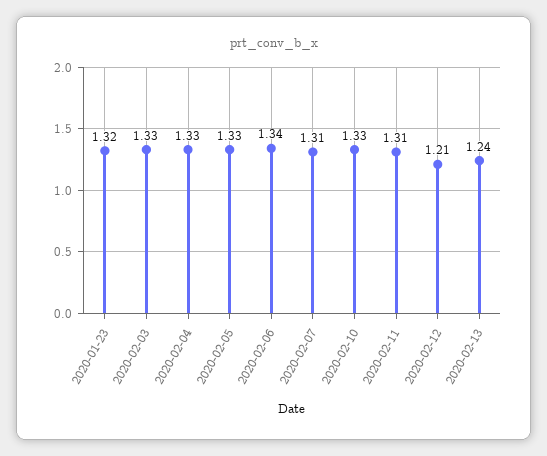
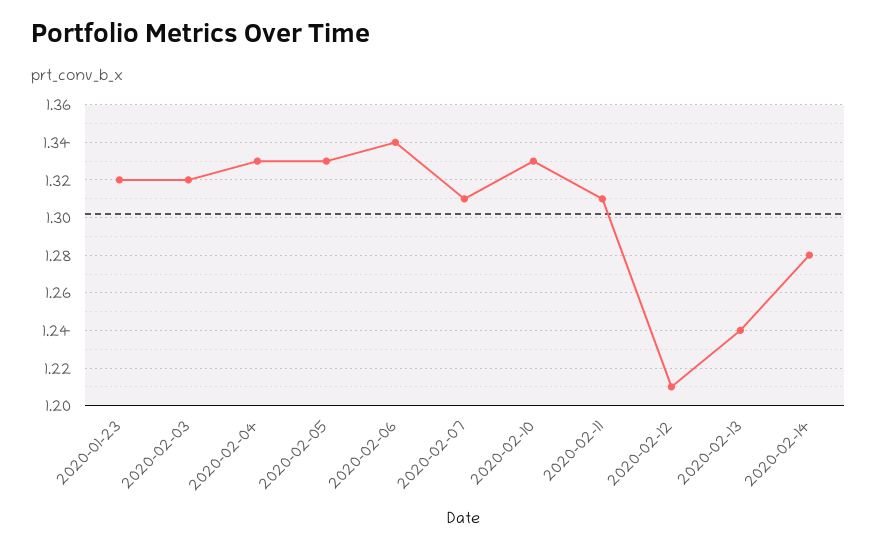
2020-02-03: 1.33 -> 1.32
2020-02-14: none -> 1.28

